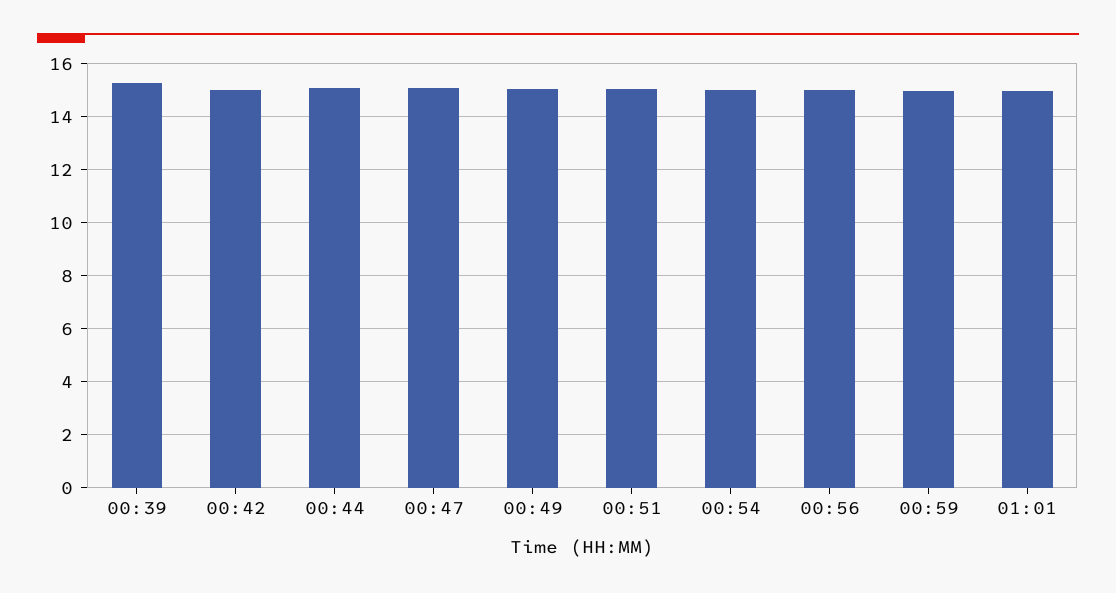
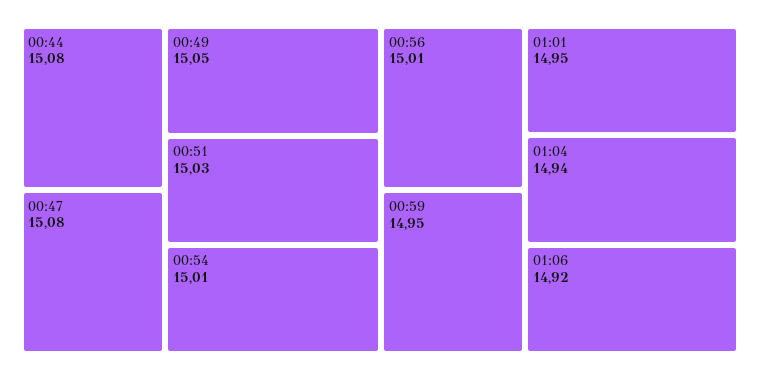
00:39: 15.25 -> none
00:42: 15 -> none
01:04: none -> 14.94
01:06: none -> 14.92

